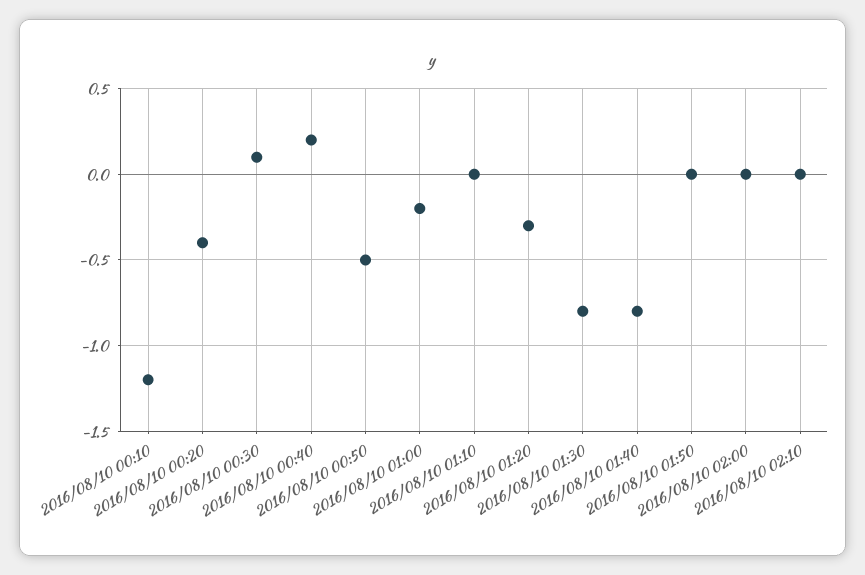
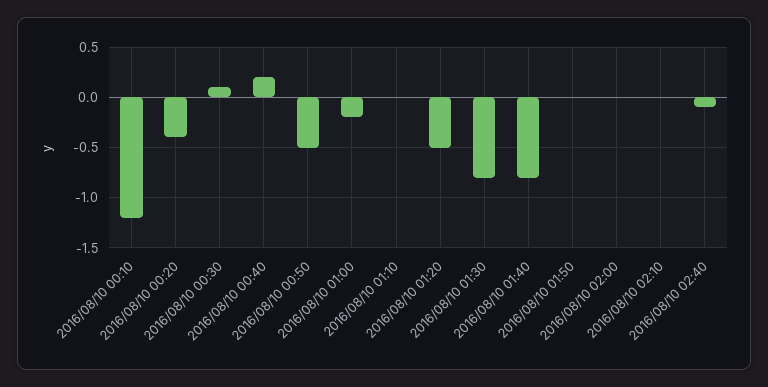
2016/08/10 01:20: -0.3 -> -0.5
2016/08/10 02:40: none -> -0.1

